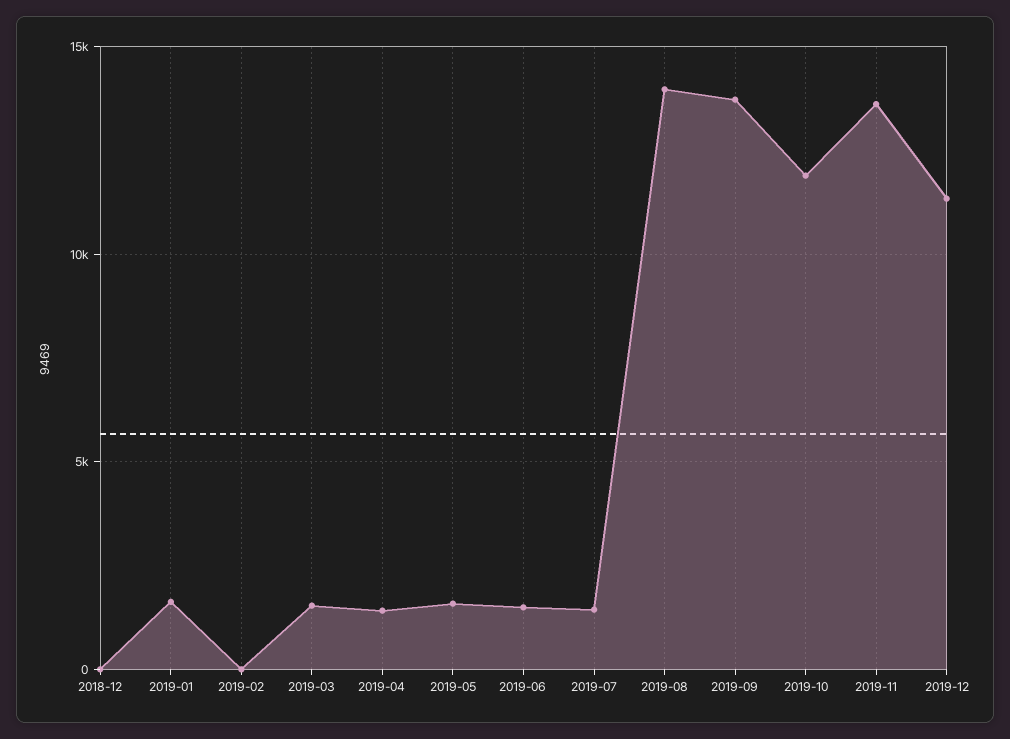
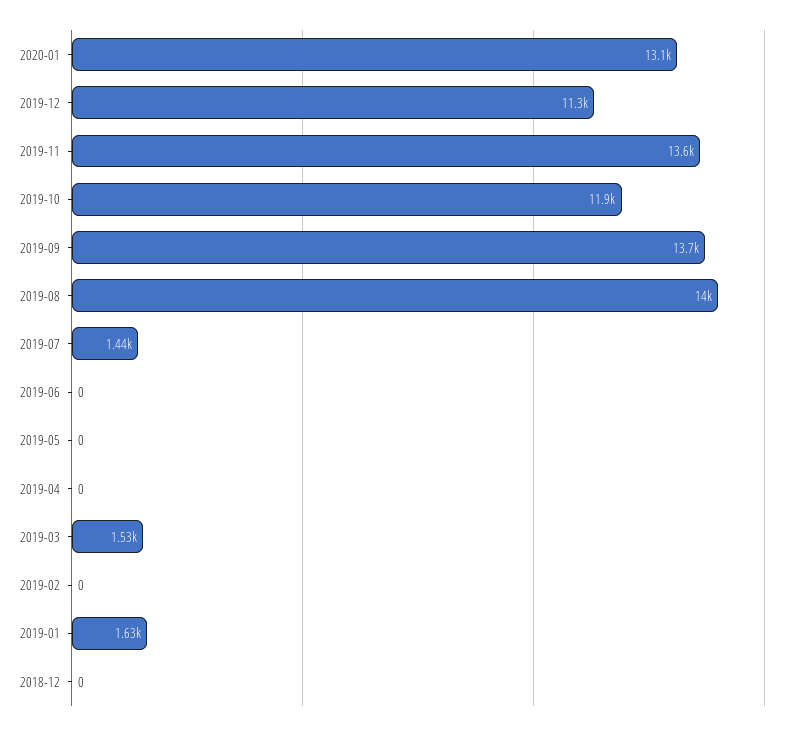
2019-04: 1500 -> 0
2019-05: 1500 -> 0
2019-06: 1500 -> 0
2020-01: none -> 13100

